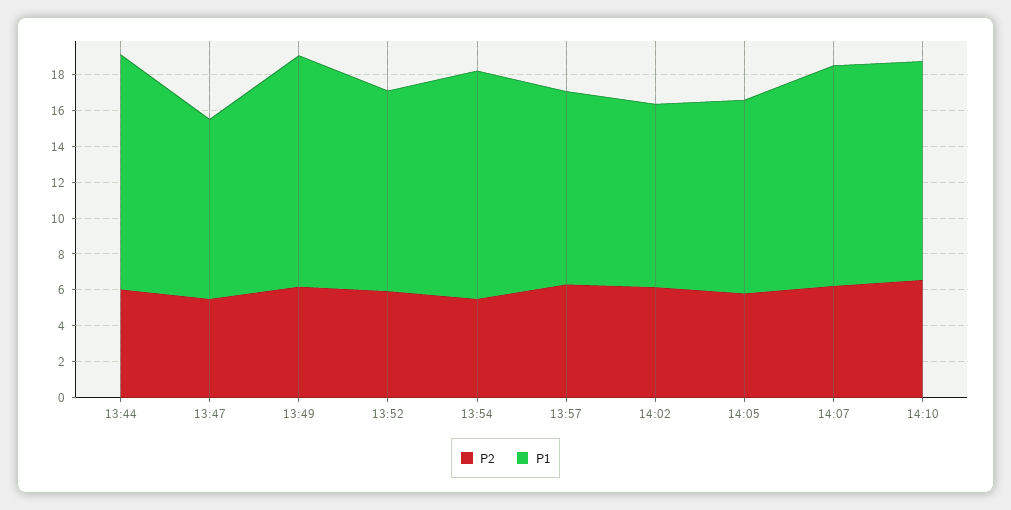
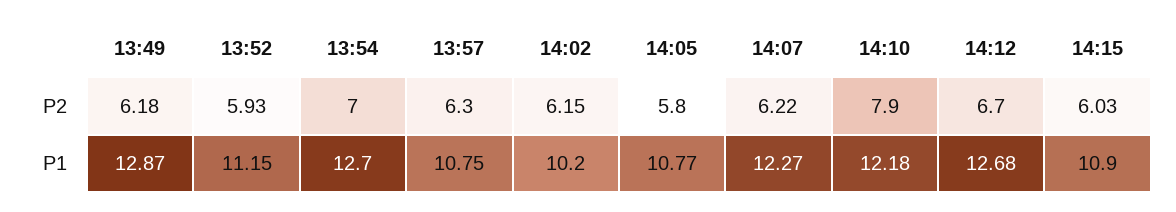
P2, 13:44: 6 -> none
P1, 13:44: 13 -> none
P2, 13:47: 5.5 -> none
P1, 13:47: 10 -> none
P2, 13:54: 5.5 -> 7
P2, 14:10: 6.5 -> 7.9
P2, 14:12: none -> 6.7
P2, 14:15: none -> 6.03
P1, 14:12: none -> 12.68
P1, 14:15: none -> 10.9

